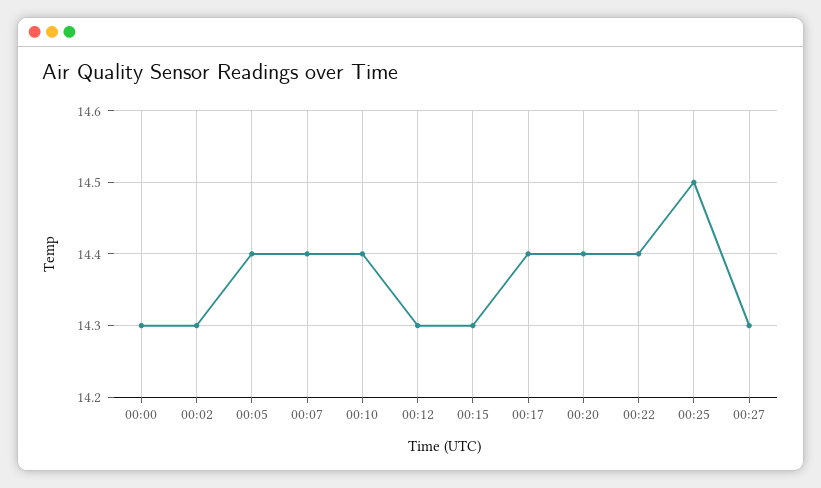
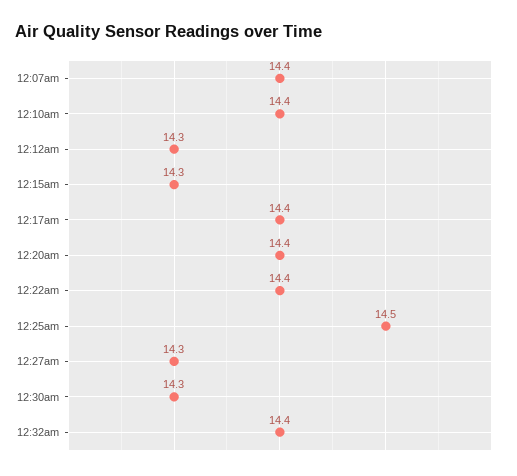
00:00: 14.3 -> none
00:02: 14.3 -> none
00:05: 14.4 -> none
12:30am: none -> 14.3
12:32am: none -> 14.4

